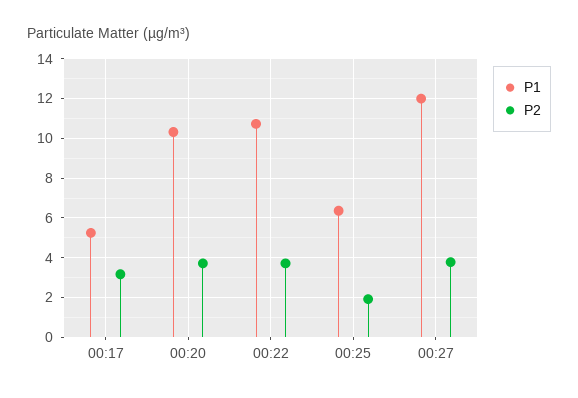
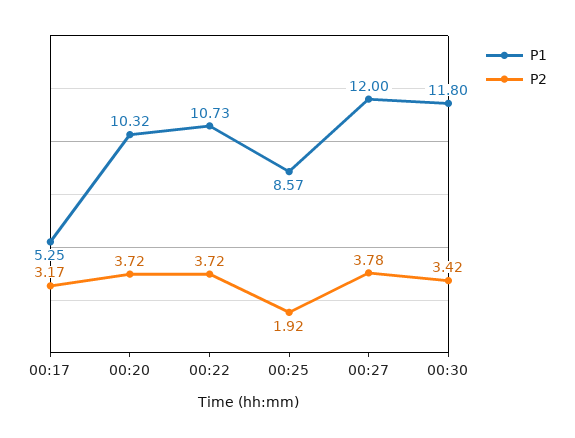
P1, 00:25: 6.5 -> 8.57
P1, 00:30: none -> 11.8
P2, 00:30: none -> 3.42

